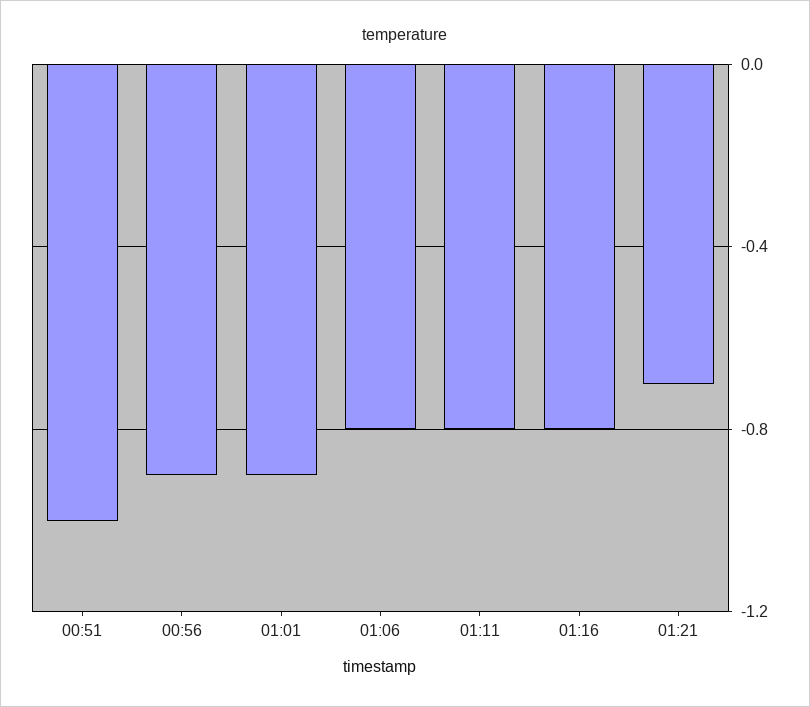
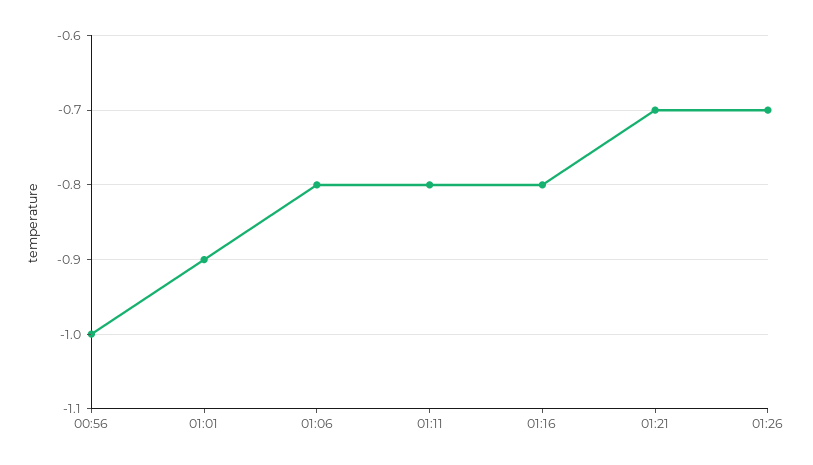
00:51: -1 -> none
00:56: -0.9 -> -1
01:26: none -> -0.7

